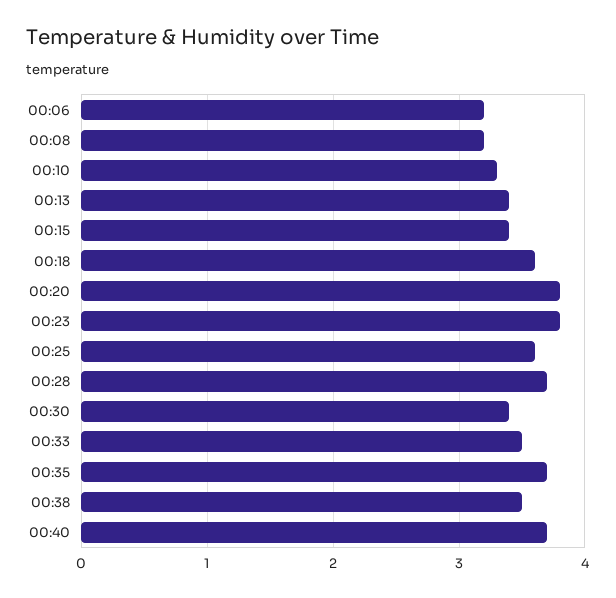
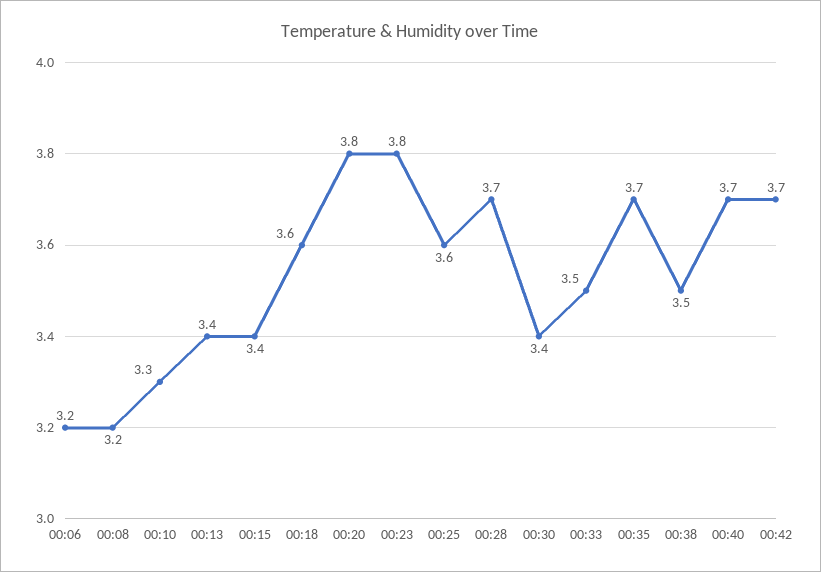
00:42: none -> 3.7

